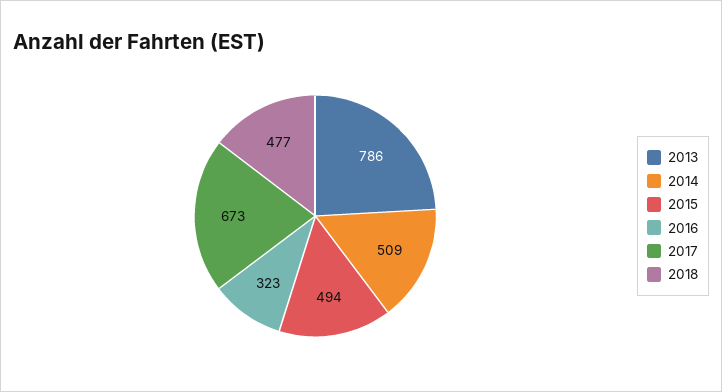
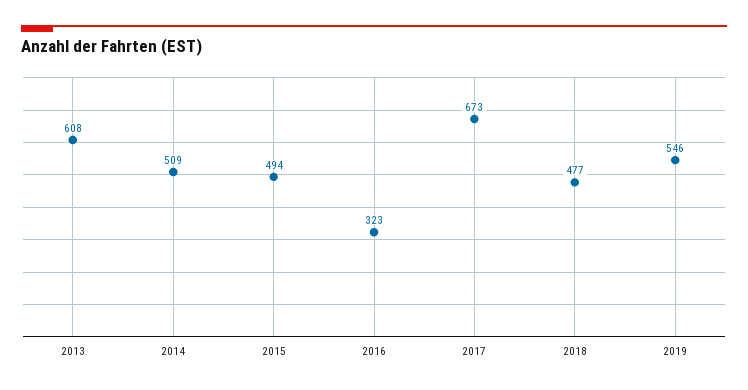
2013: 786 -> 608
2019: none -> 546

